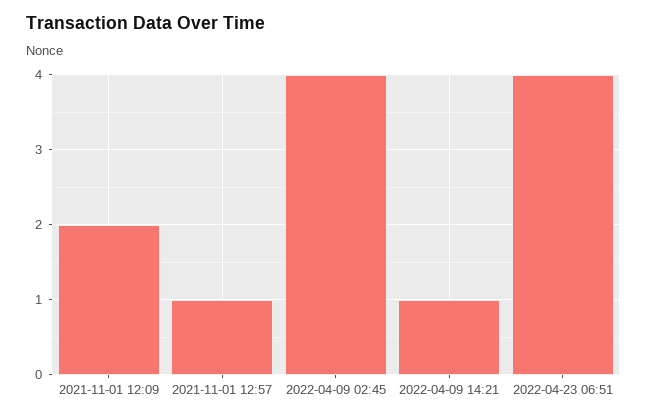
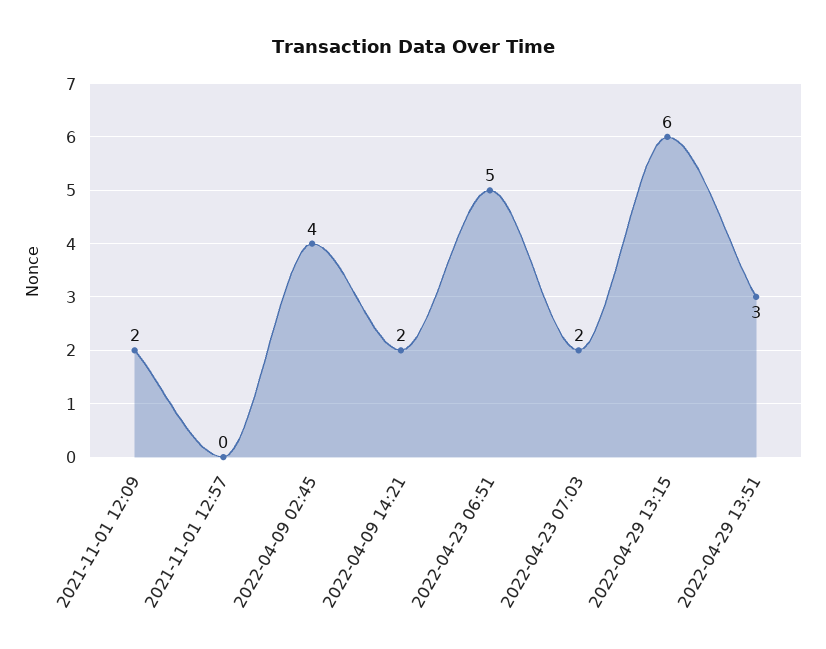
2021-11-01 12:57: 1 -> 0
2022-04-09 14:21: 1 -> 2
2022-04-23 06:51: 4 -> 5
2022-04-23 07:03: none -> 2
2022-04-29 13:15: none -> 6
2022-04-29 13:51: none -> 3

